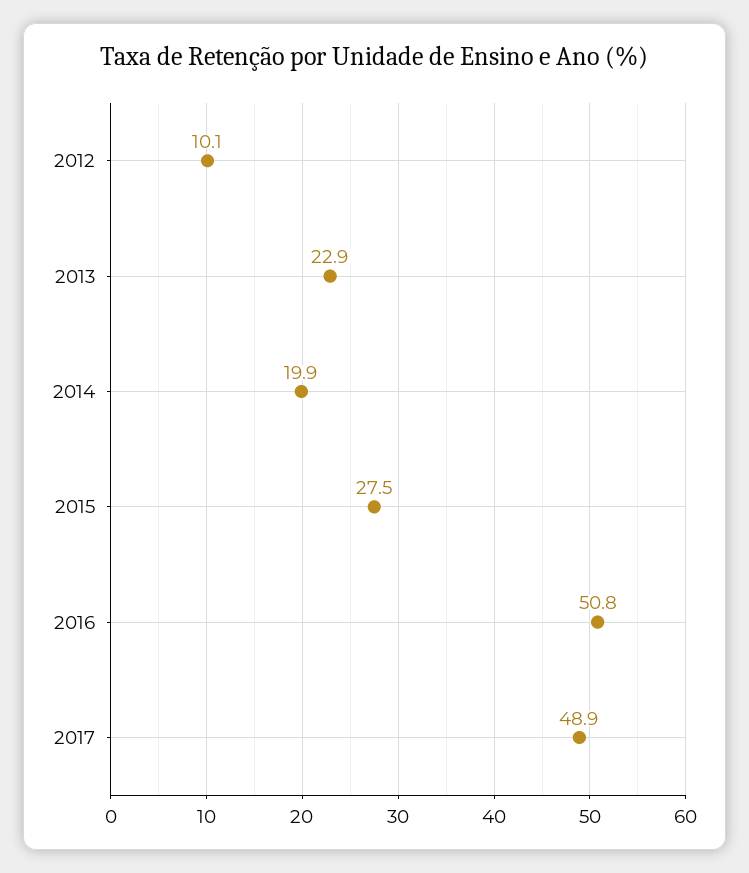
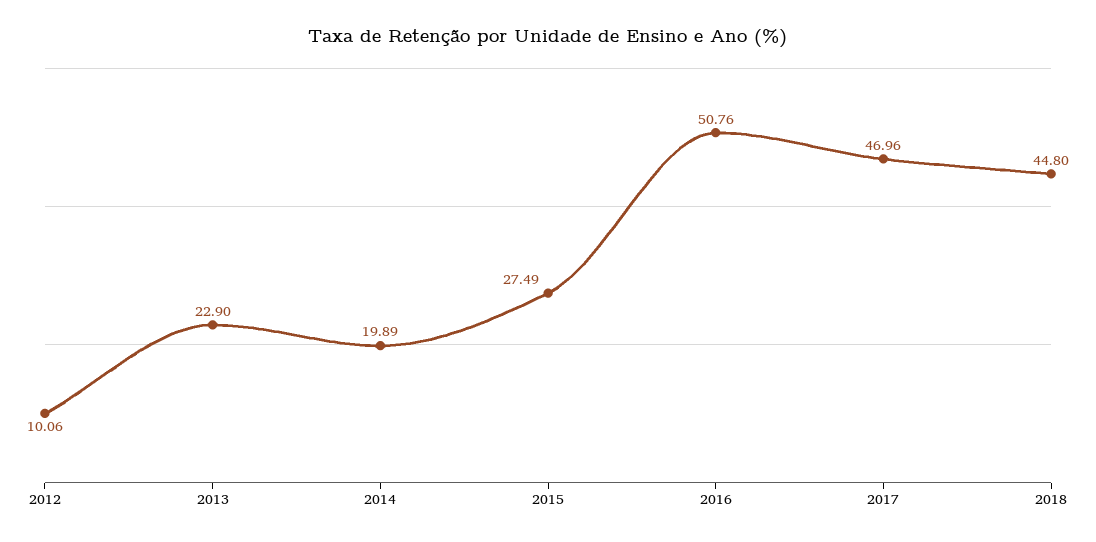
2017: 48.9 -> 46.96
2018: none -> 44.8

